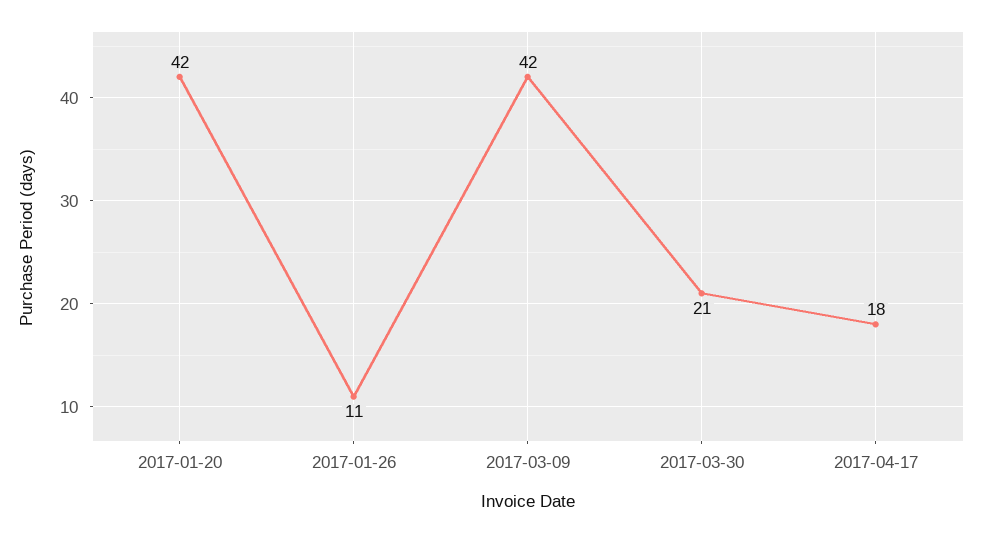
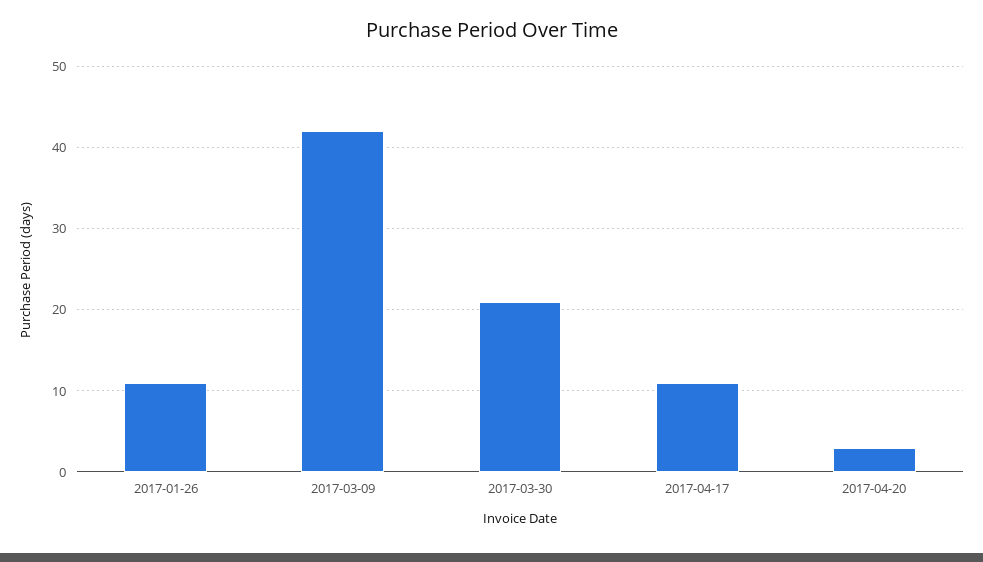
2017-01-20: 42 -> none
2017-04-17: 18 -> 11
2017-04-20: none -> 3

